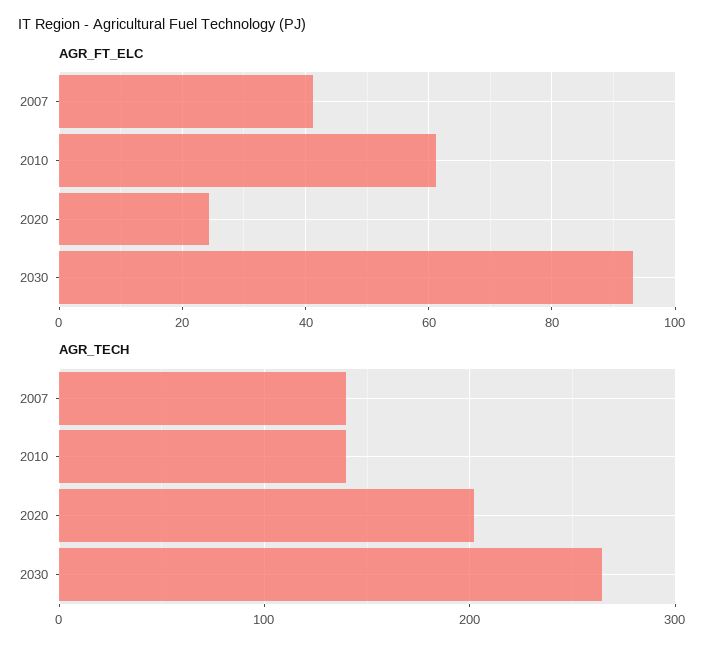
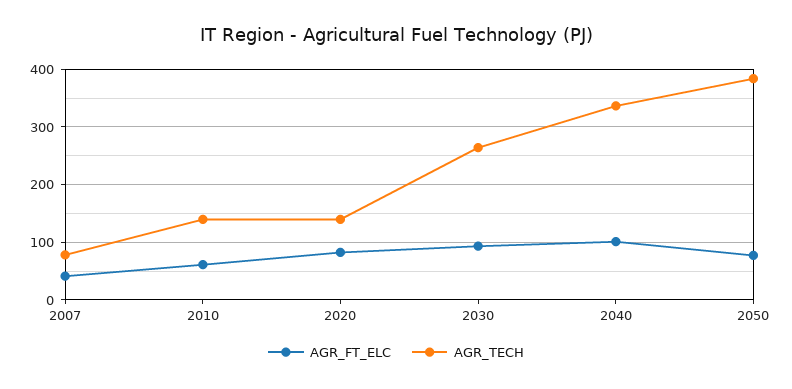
AGR_FT_ELC, 2020: 24 -> 80
AGR_TECH, 2007: 140 -> 80
AGR_TECH, 2020: 200 -> 140
AGR_FT_ELC, 2040: none -> 100
AGR_TECH, 2040: none -> 340
AGR_FT_ELC, 2050: none -> 80
AGR_TECH, 2050: none -> 380

